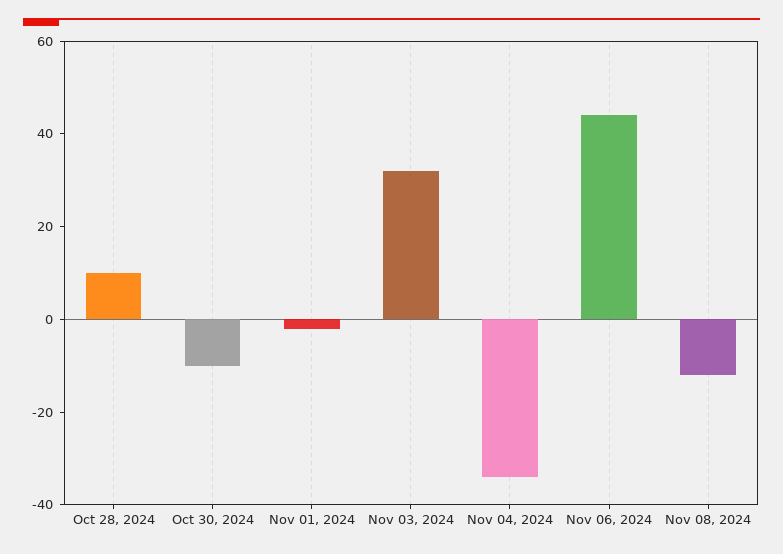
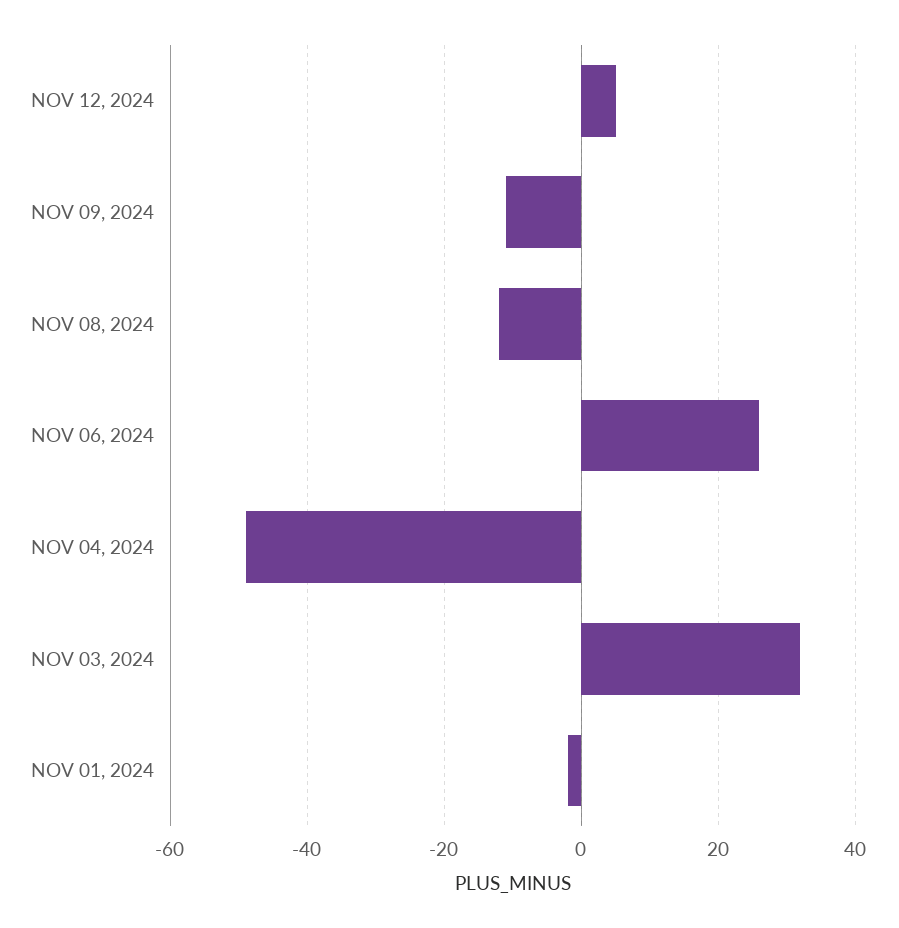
Oct 28, 2024: 10 -> none
Oct 30, 2024: -10 -> none
Nov 04, 2024: -35 -> -50
Nov 06, 2024: 45 -> 25
NOV 12, 2024: none -> 5
NOV 09, 2024: none -> -10

